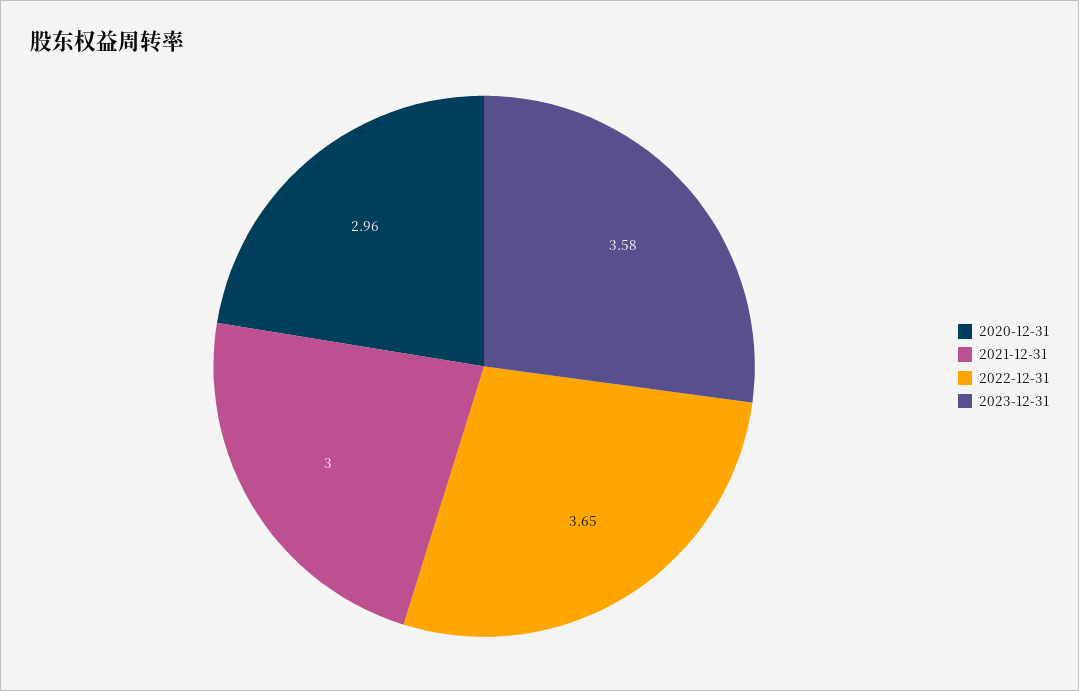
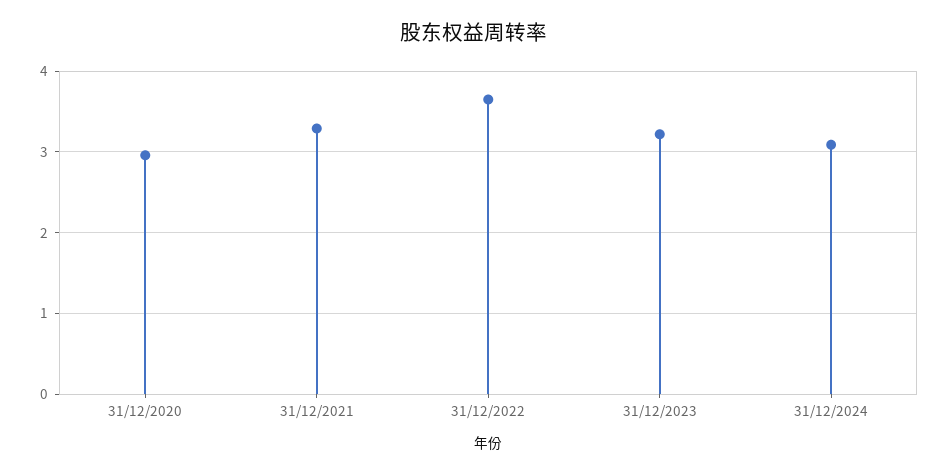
2021-12-31: 3 -> 3.3
2023-12-31: 3.58 -> 3.2
31/12/2024: none -> 3.1

